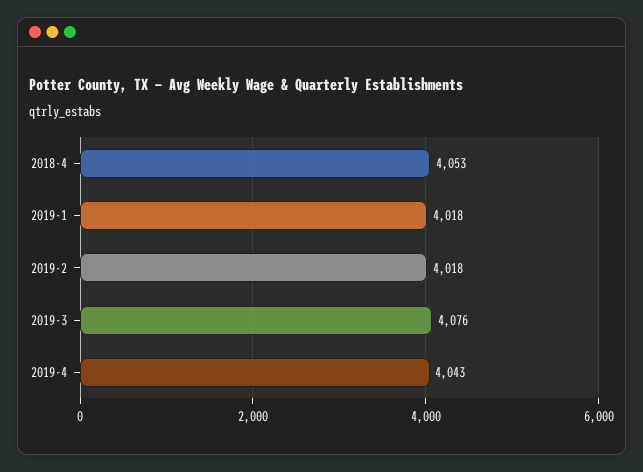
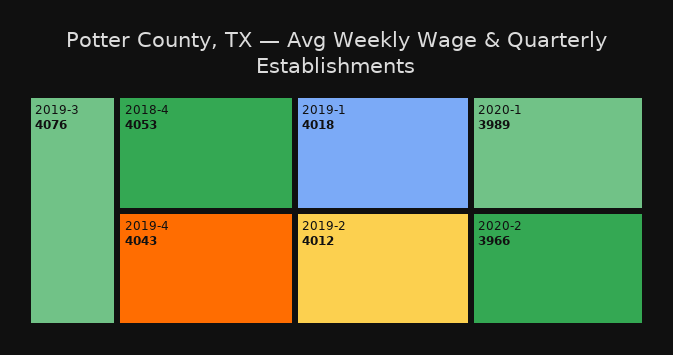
2019-2: 4018 -> 4012
2020-1: none -> 3989
2020-2: none -> 3966

